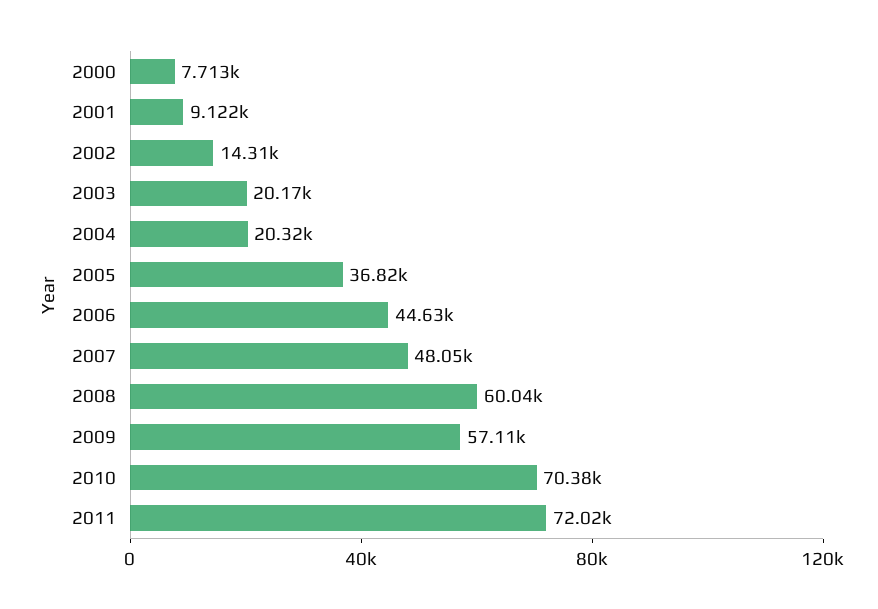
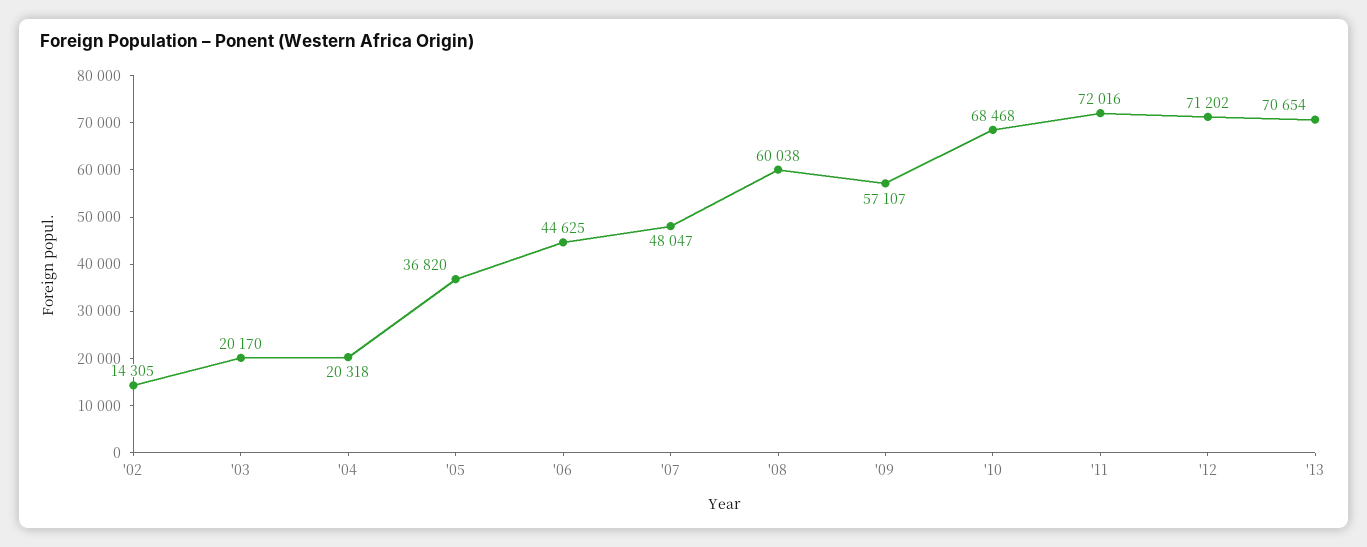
2000: 7713 -> none
2001: 9122 -> none
2010: 70380 -> 68468
'12: none -> 71202
'13: none -> 70654

